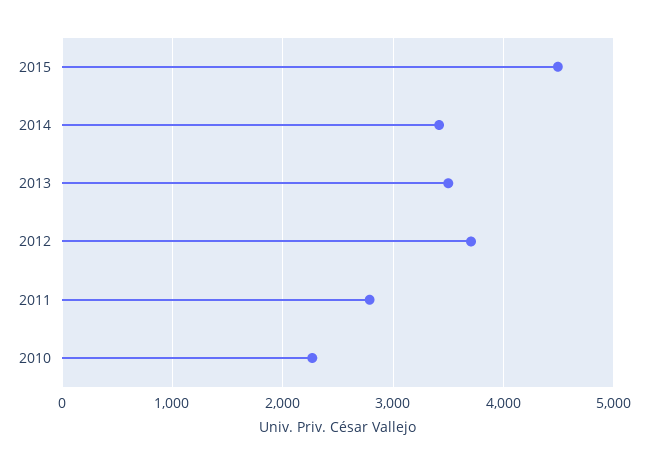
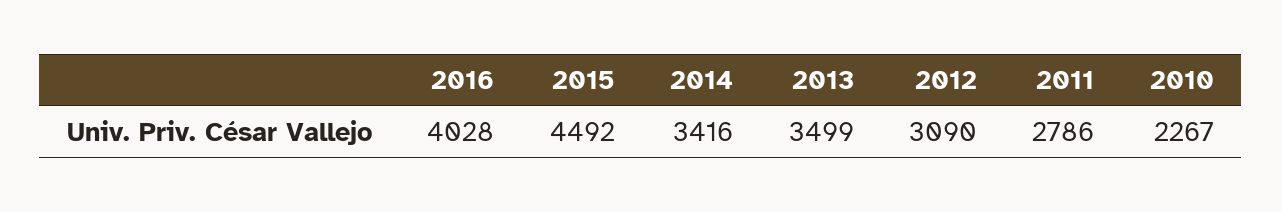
2012: 3700 -> 3090
2016: none -> 4028

